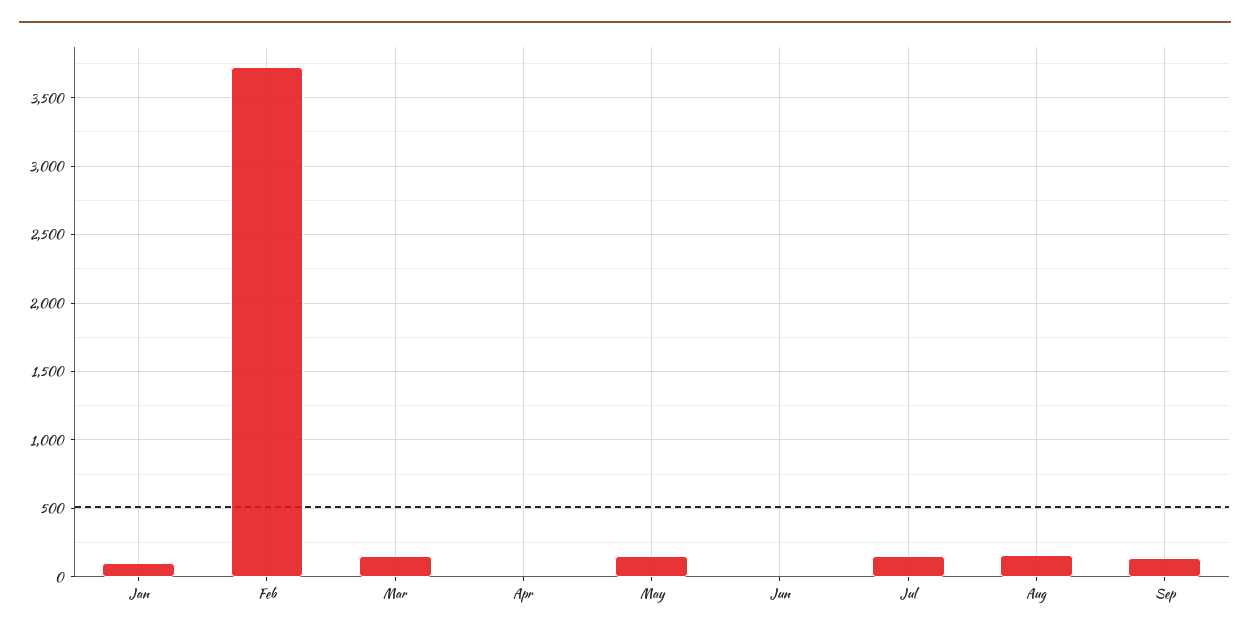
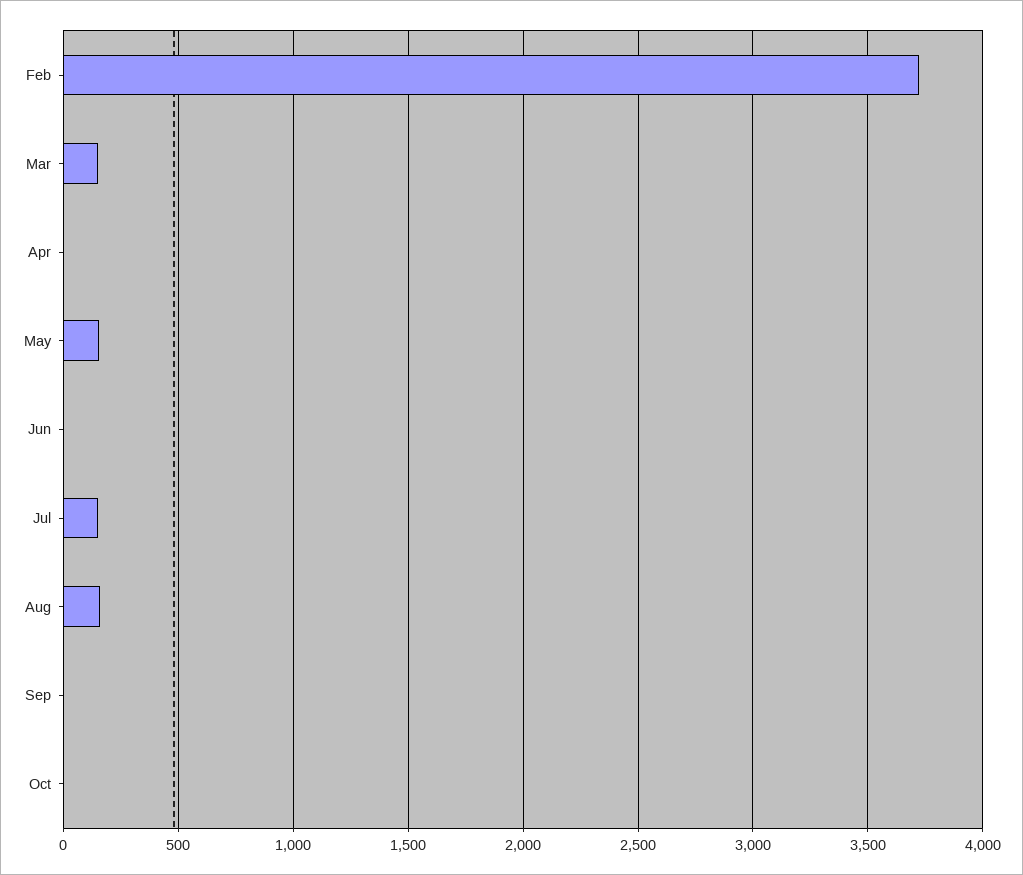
Jan: 100 -> none
Sep: 150 -> 0
Oct: none -> 0

